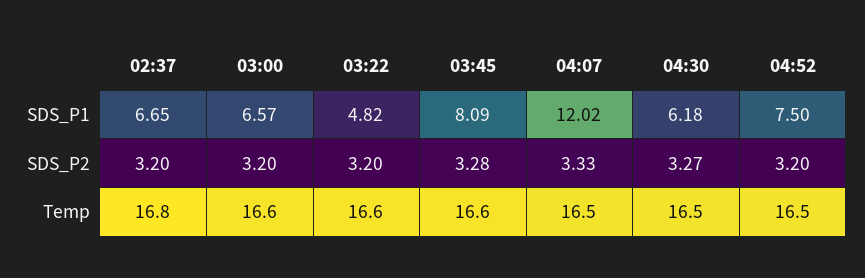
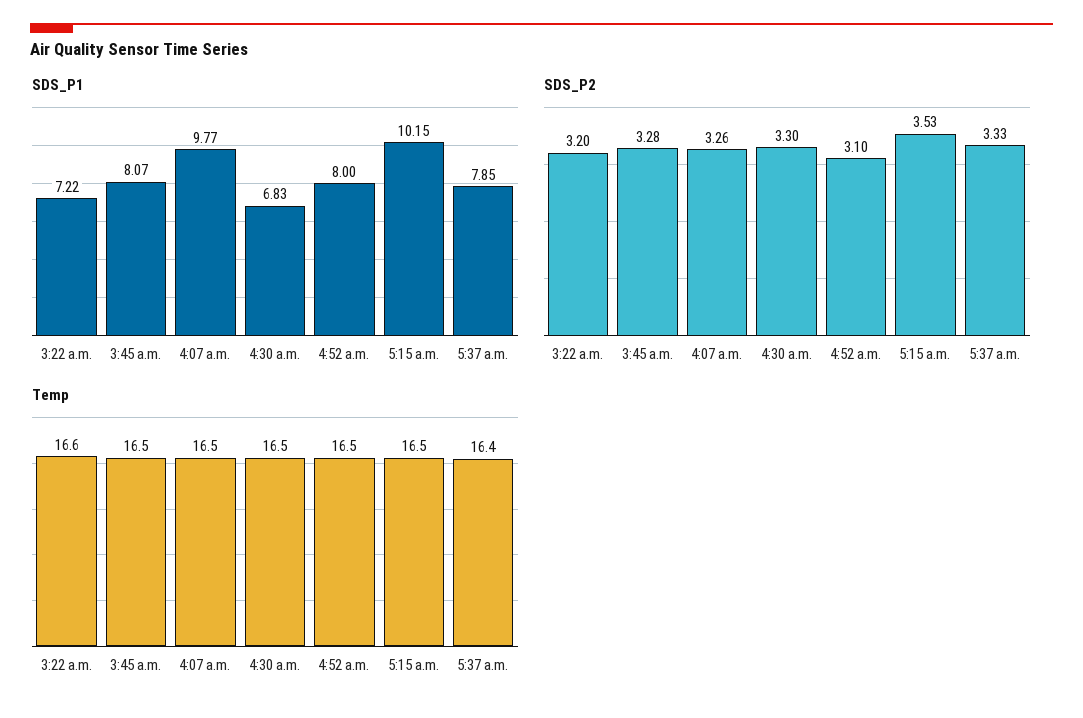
SDS_P1, 02:37: 6.65 -> none
SDS_P1, 03:00: 6.57 -> none
SDS_P1, 03:22: 4.82 -> 7.22
SDS_P1, 03:45: 8.09 -> 8.07
SDS_P1, 04:07: 12.02 -> 9.77
SDS_P1, 04:30: 6.18 -> 6.83
SDS_P1, 04:52: 7.5 -> 8
SDS_P2, 02:37: 3.2 -> none
SDS_P2, 03:00: 3.2 -> none
SDS_P2, 04:07: 3.33 -> 3.26
SDS_P2, 04:30: 3.27 -> 3.3
SDS_P2, 04:52: 3.2 -> 3.1
Temp, 02:37: 16.8 -> none
Temp, 03:00: 16.6 -> none
Temp, 03:45: 16.6 -> 16.5
SDS_P1, 5:15 a.m.: none -> 10.15
SDS_P1, 5:37 a.m.: none -> 7.85
SDS_P2, 5:15 a.m.: none -> 3.53
SDS_P2, 5:37 a.m.: none -> 3.33
Temp, 5:15 a.m.: none -> 16.5
Temp, 5:37 a.m.: none -> 16.4

